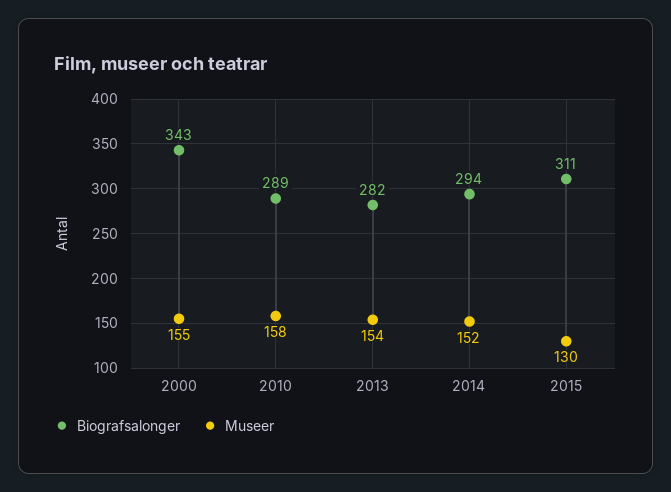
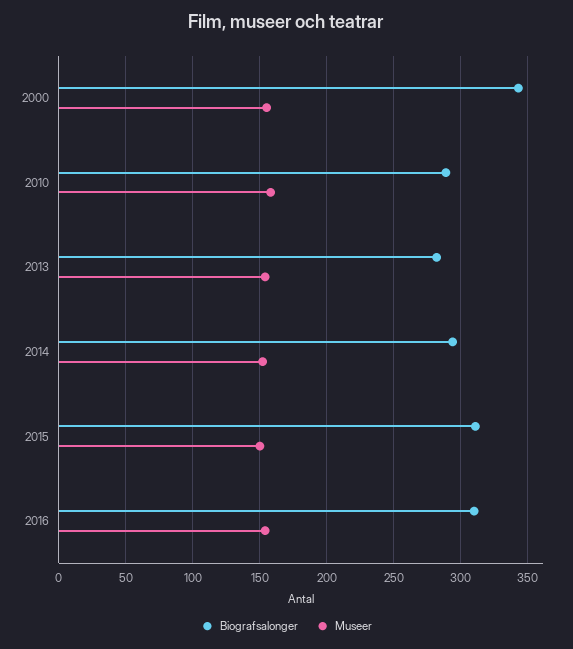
Museer, 2015: 130 -> 150
Biografsalonger, 2016: none -> 310
Museer, 2016: none -> 155

